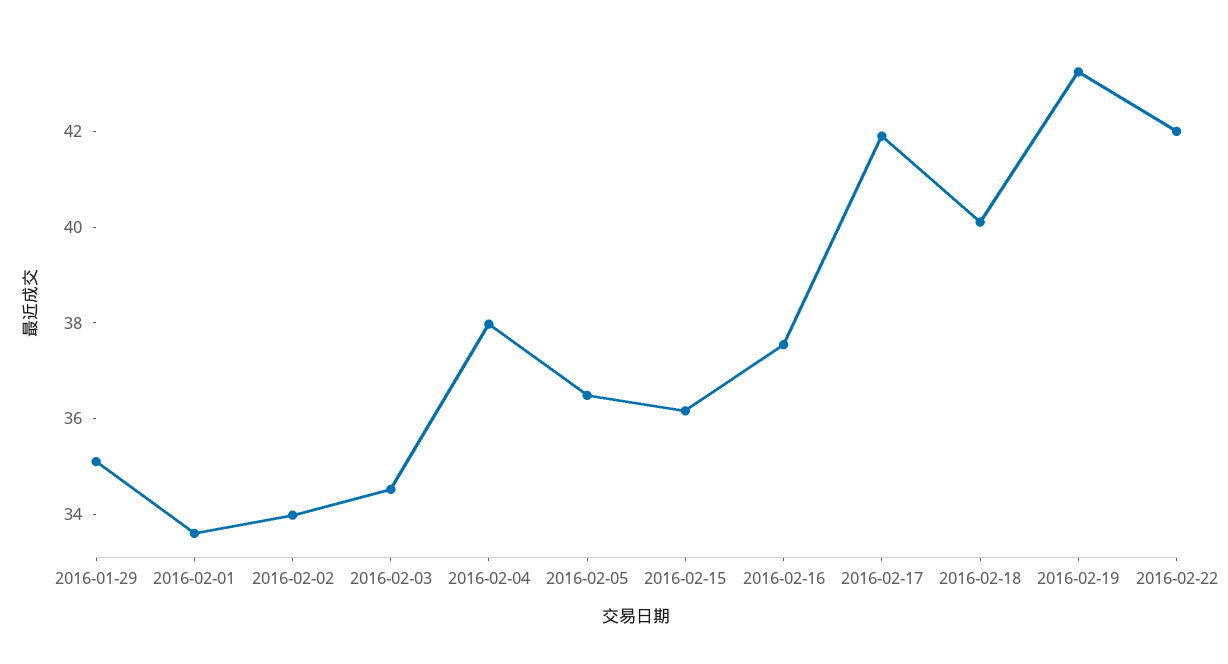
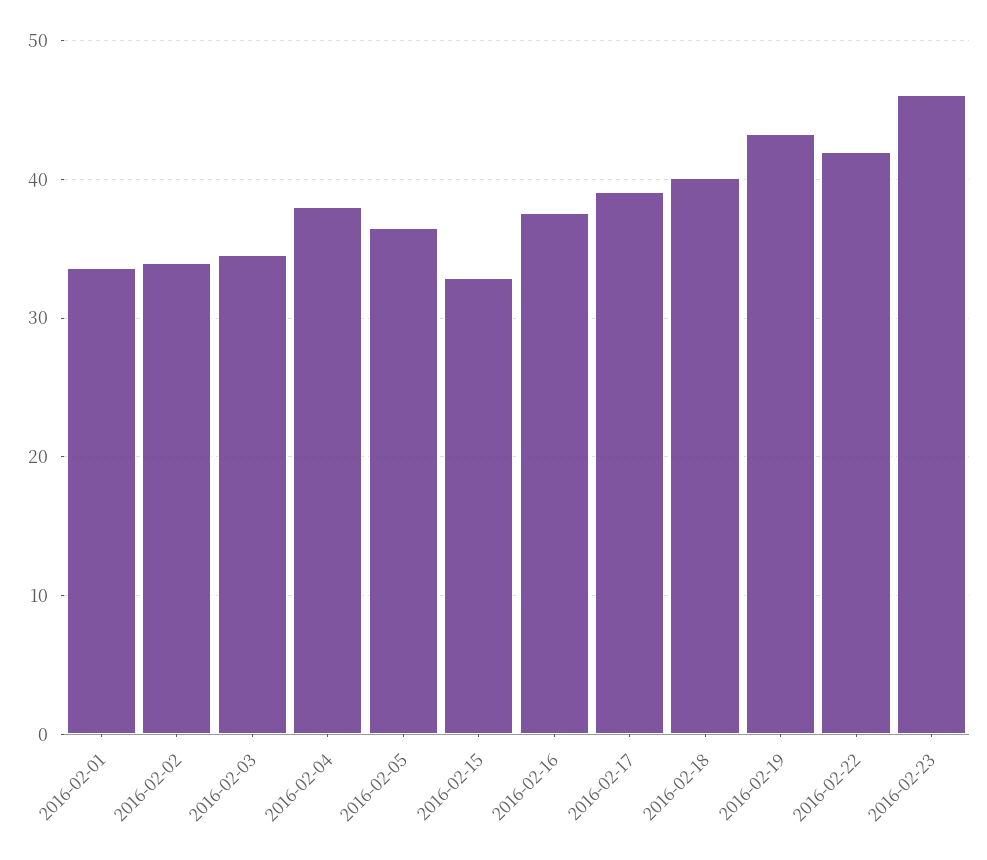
2016-01-29: 35 -> none
2016-02-15: 36 -> 33
2016-02-17: 42 -> 39
2016-02-23: none -> 46

